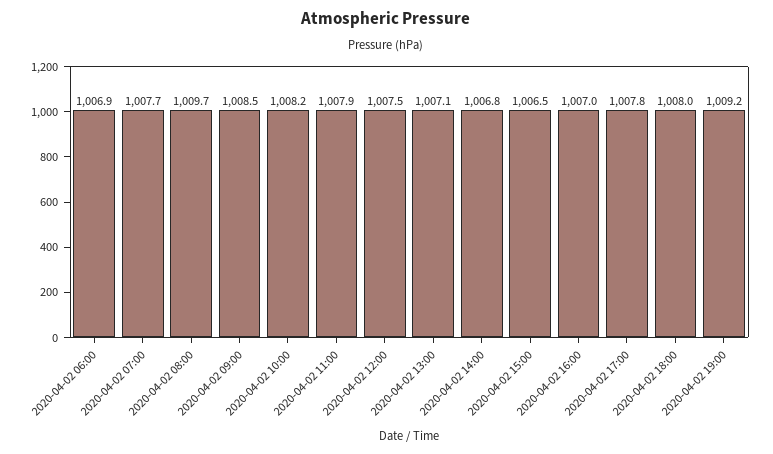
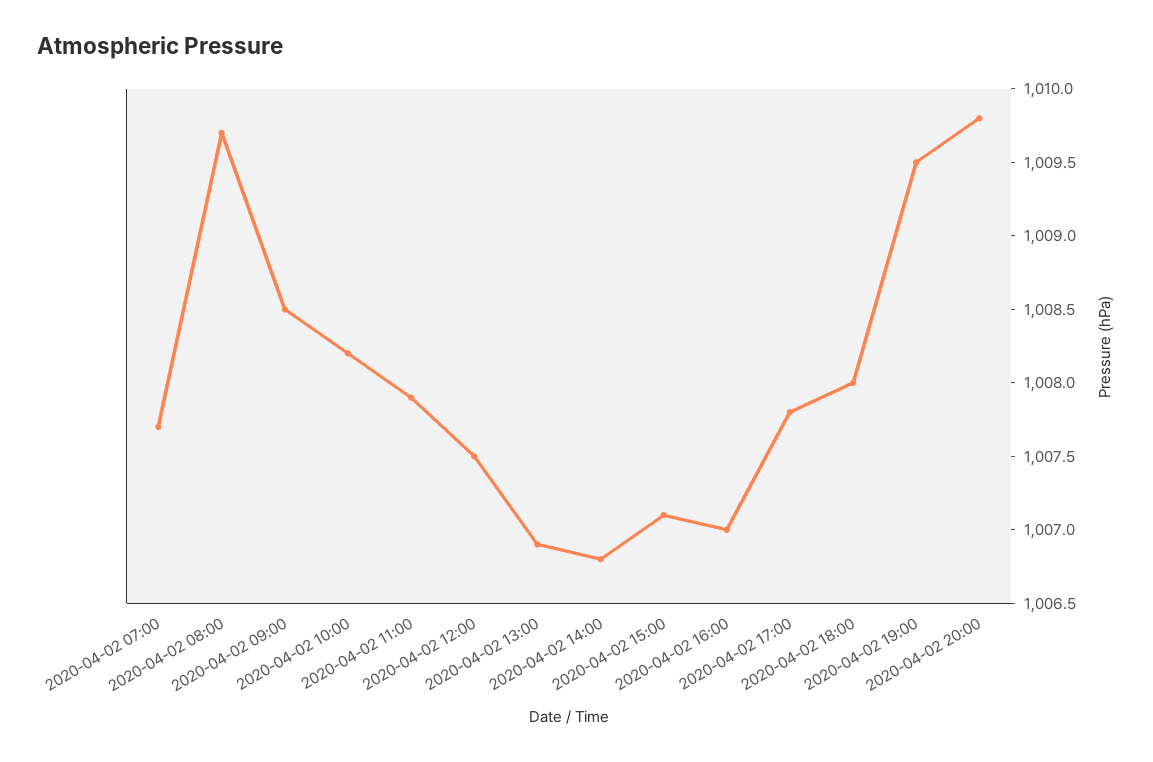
2020-04-02 06:00: 1006.9 -> none
2020-04-02 13:00: 1007.1 -> 1006.9
2020-04-02 15:00: 1006.5 -> 1007.1
2020-04-02 19:00: 1009.2 -> 1009.5
2020-04-02 20:00: none -> 1009.8

